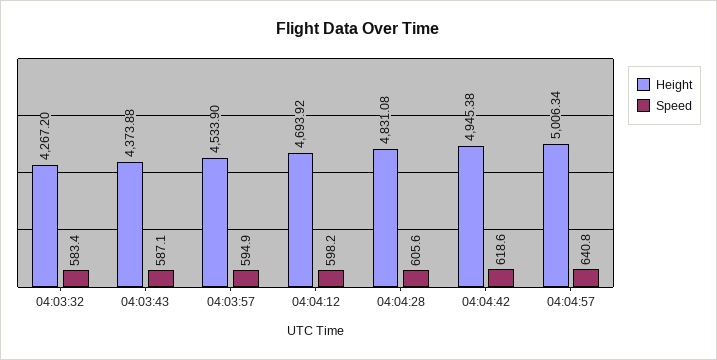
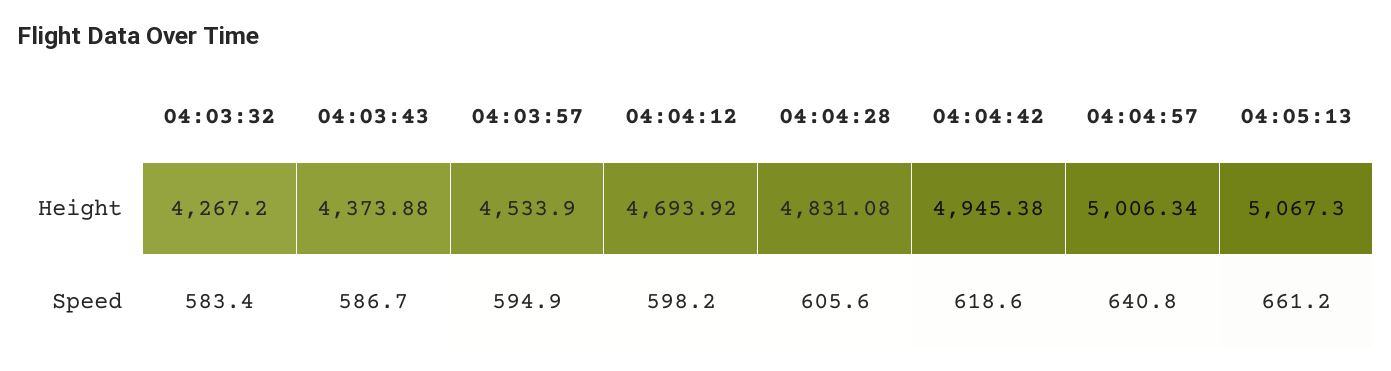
Speed, 04:03:43: 587.1 -> 586.7
Height, 04:05:13: none -> 5067.3
Speed, 04:05:13: none -> 661.2

